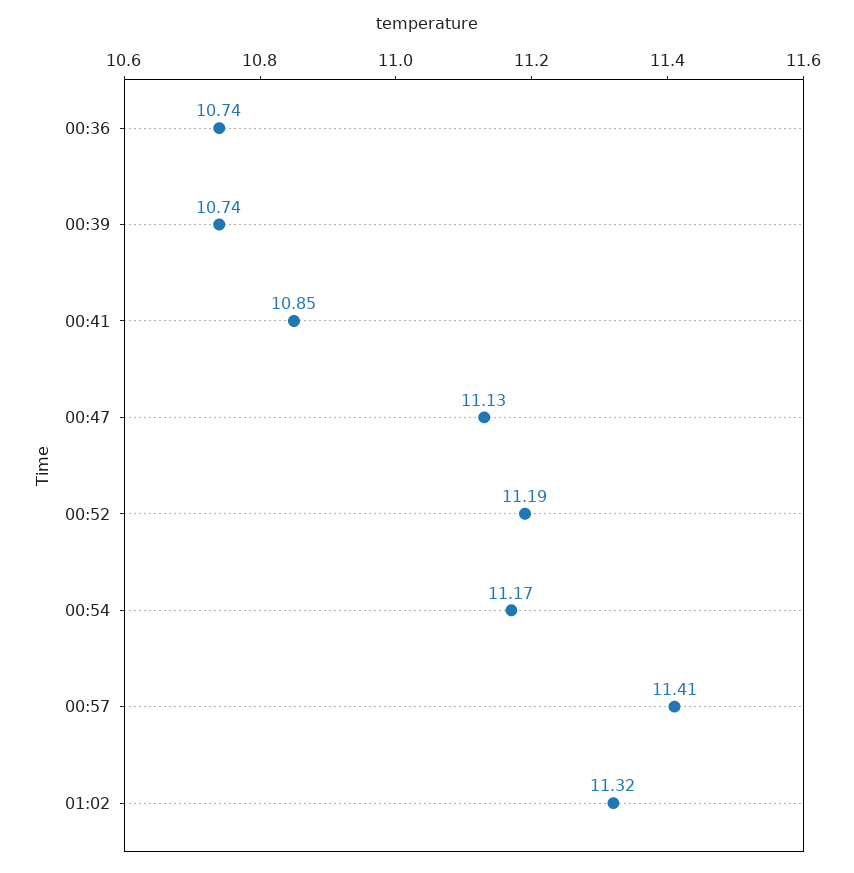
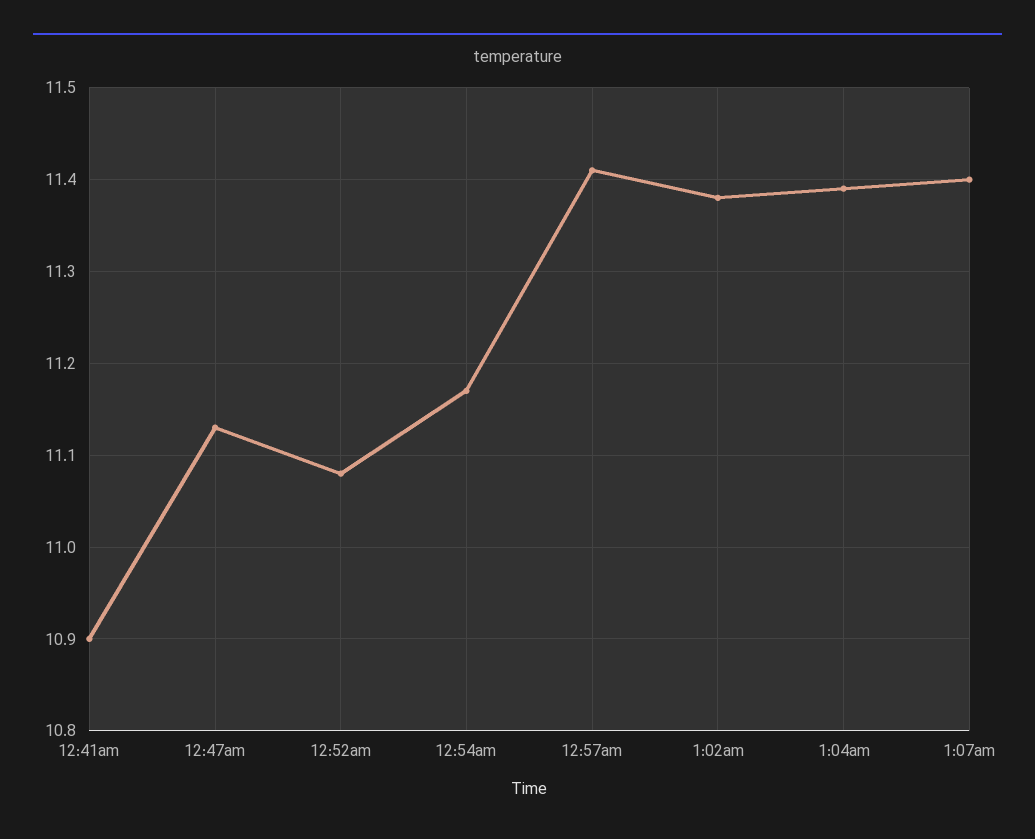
00:36: 10.74 -> none
00:39: 10.74 -> none
00:41: 10.85 -> 10.9
00:52: 11.19 -> 11.08
01:02: 11.32 -> 11.38
1:04am: none -> 11.39
1:07am: none -> 11.4

